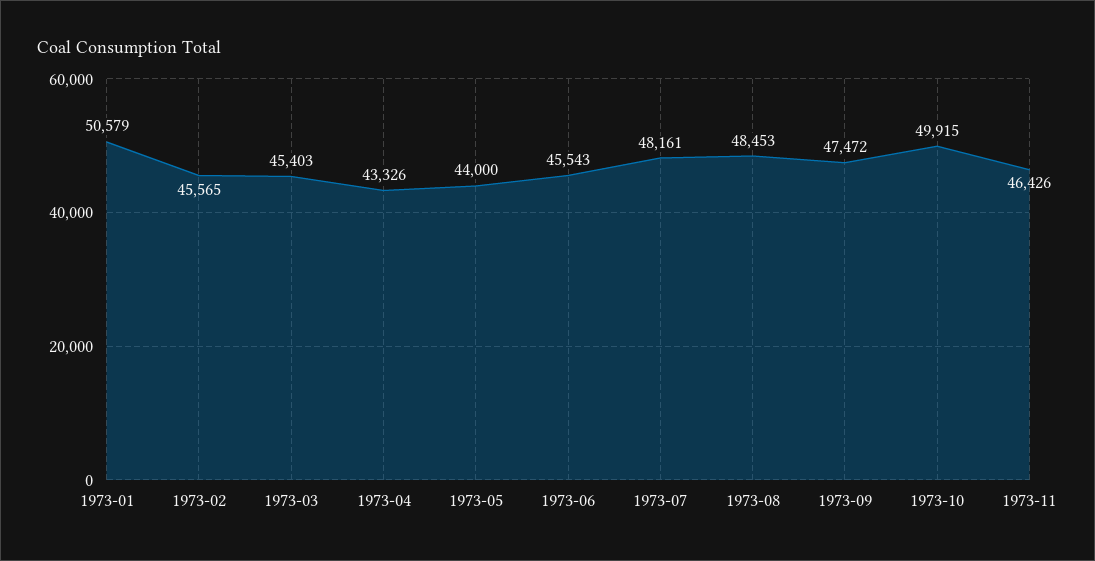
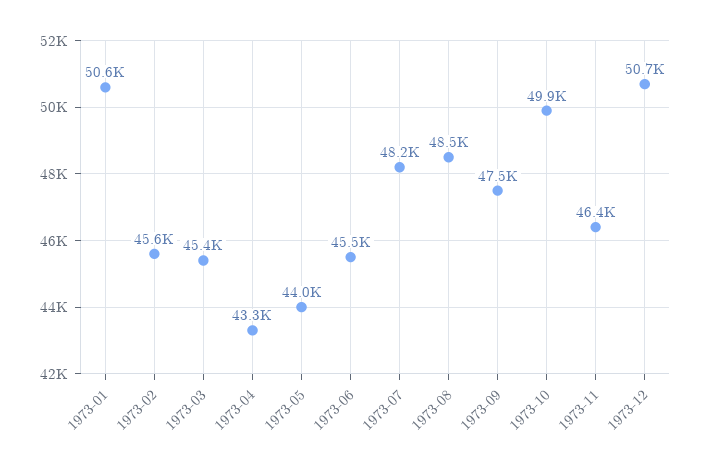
1973-12: none -> 50700

